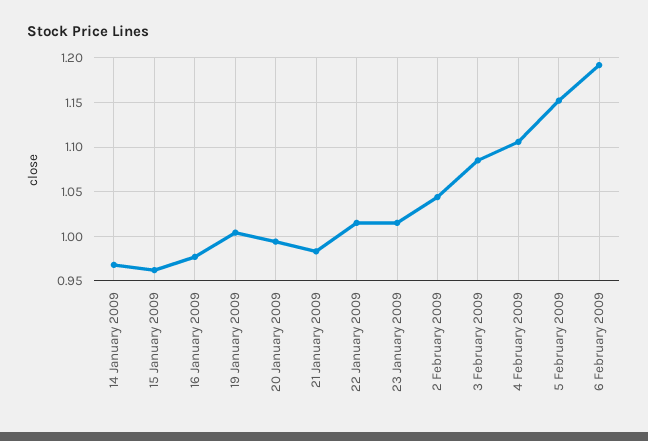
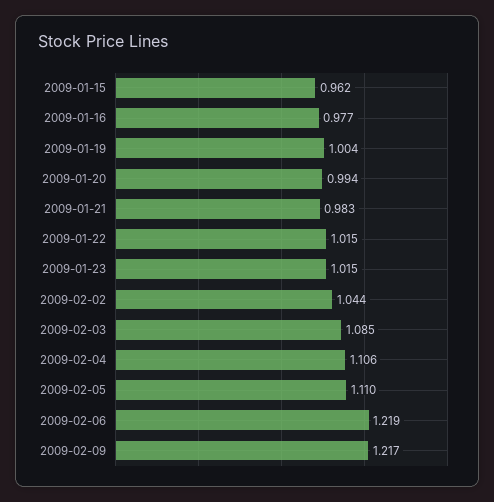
14 January 2009: 0.97 -> none
5 February 2009: 1.15 -> 1.11
6 February 2009: 1.19 -> 1.219
2009-02-09: none -> 1.217

